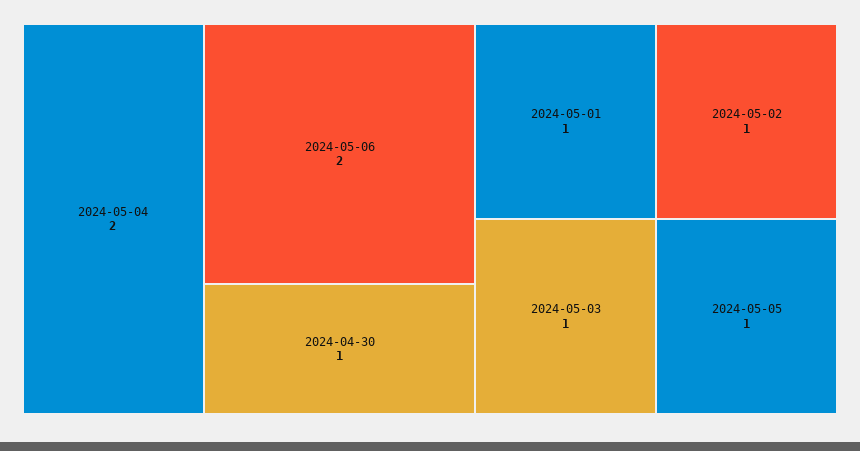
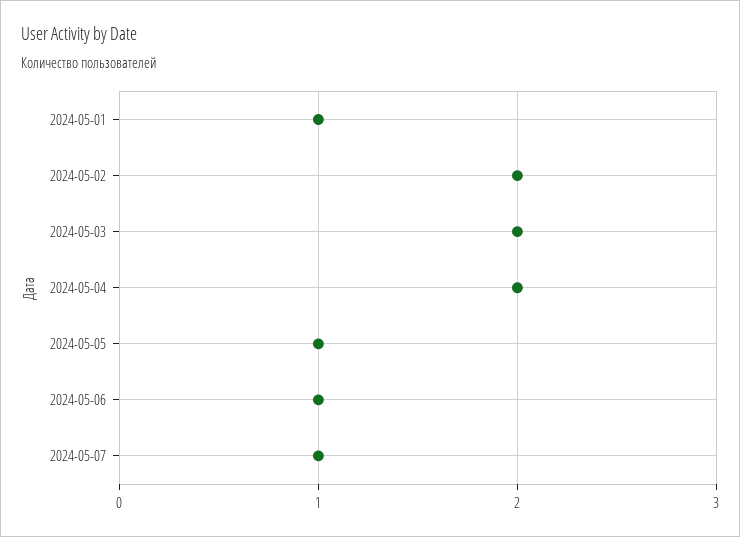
2024-05-06: 2 -> 1
2024-04-30: 1 -> none
2024-05-02: 1 -> 2
2024-05-03: 1 -> 2
2024-05-07: none -> 1

